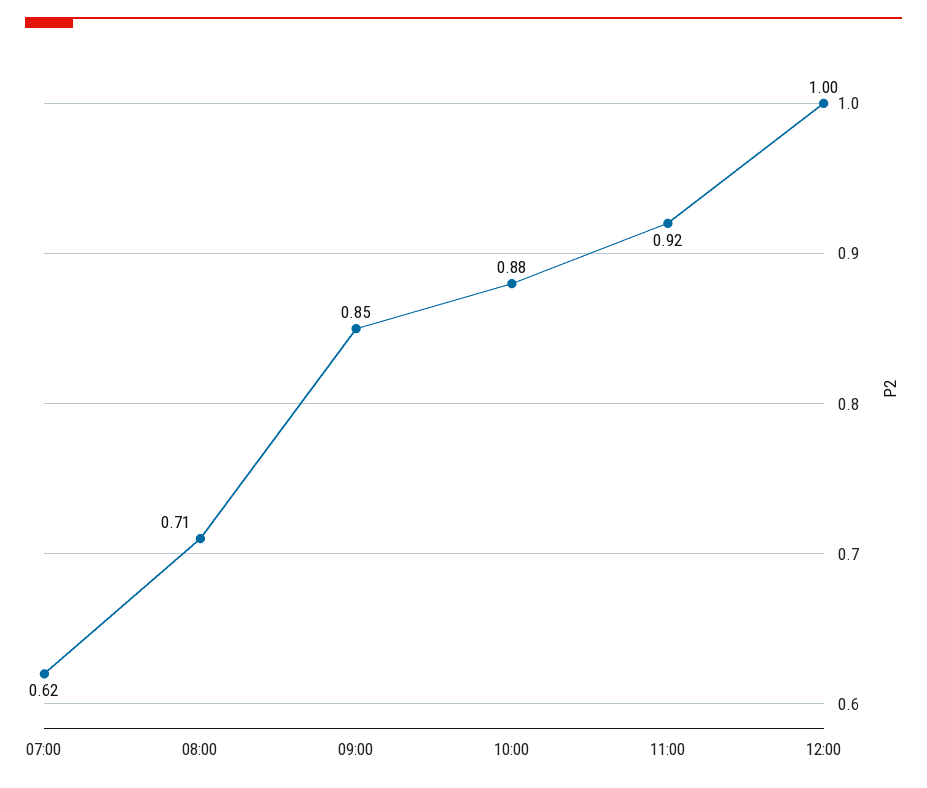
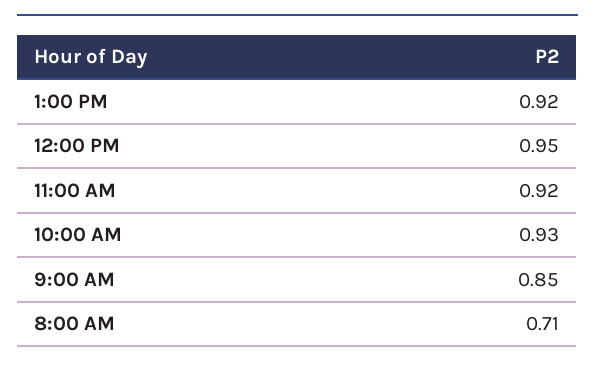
07:00: 0.62 -> none
10:00: 0.88 -> 0.93
12:00: 1 -> 0.95
1:00 PM: none -> 0.92

